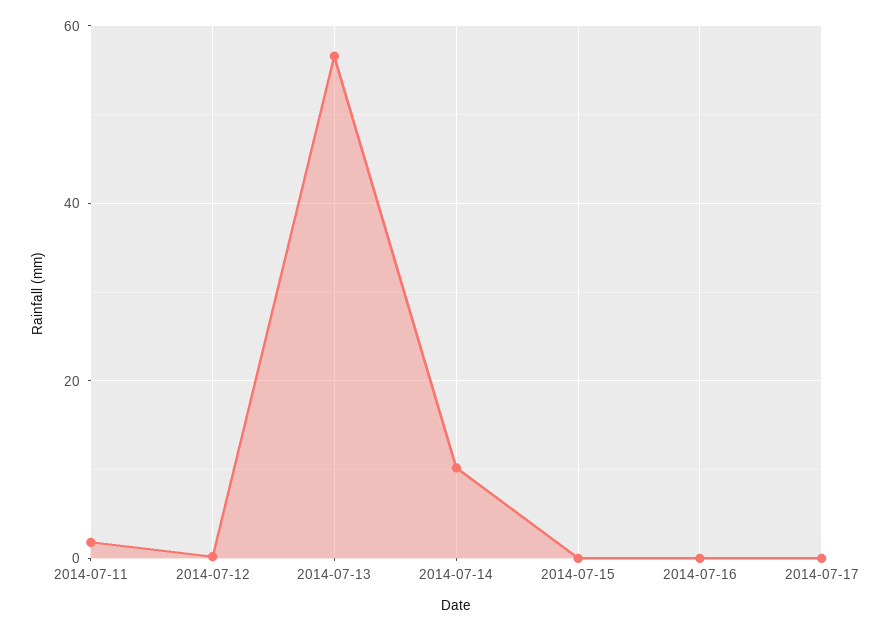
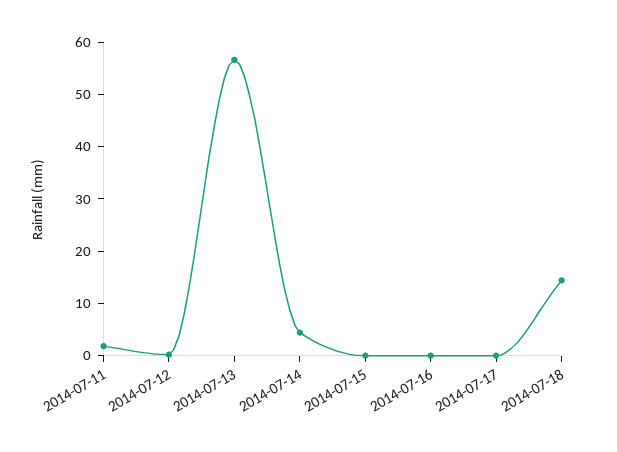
2014-07-14: 10 -> 4
2014-07-18: none -> 14

